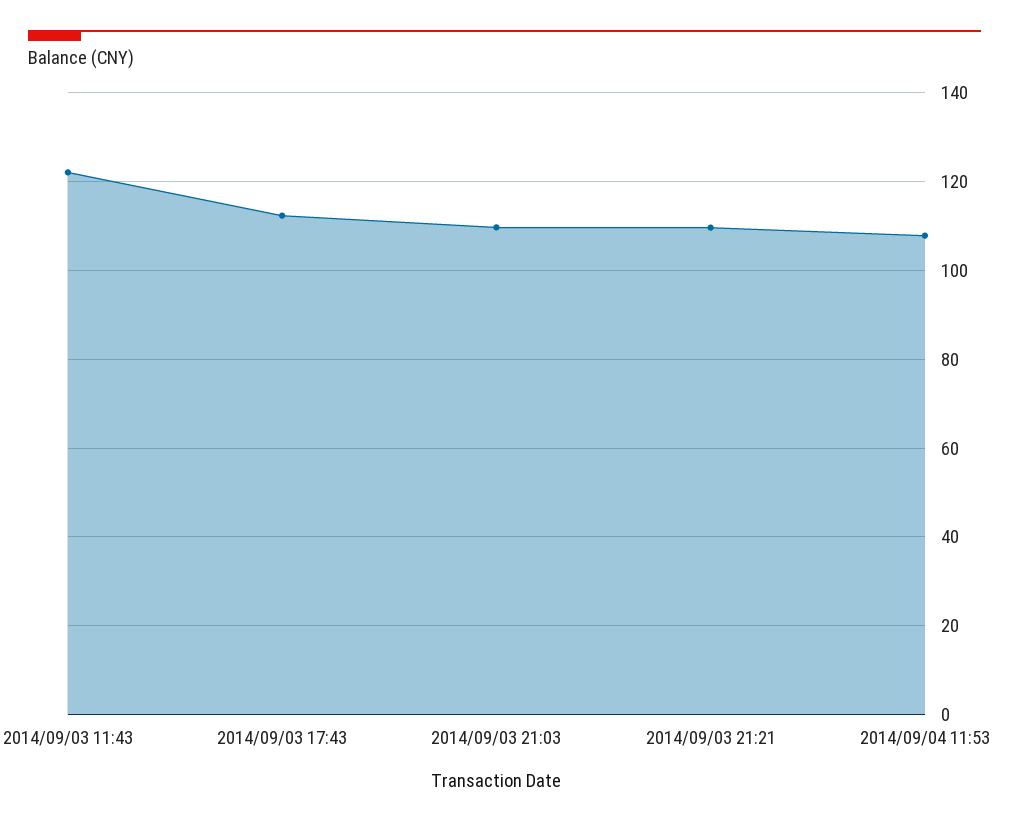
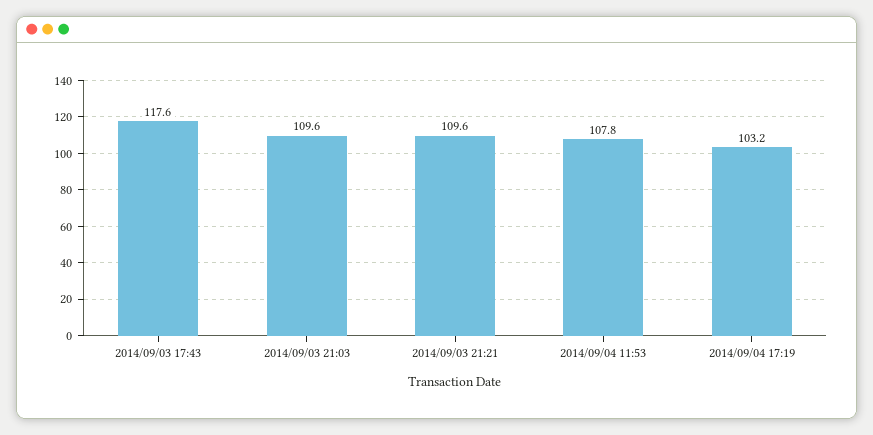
2014/09/03 11:43: 122 -> none
2014/09/03 17:43: 112 -> 117.6
2014/09/04 17:19: none -> 103.2

